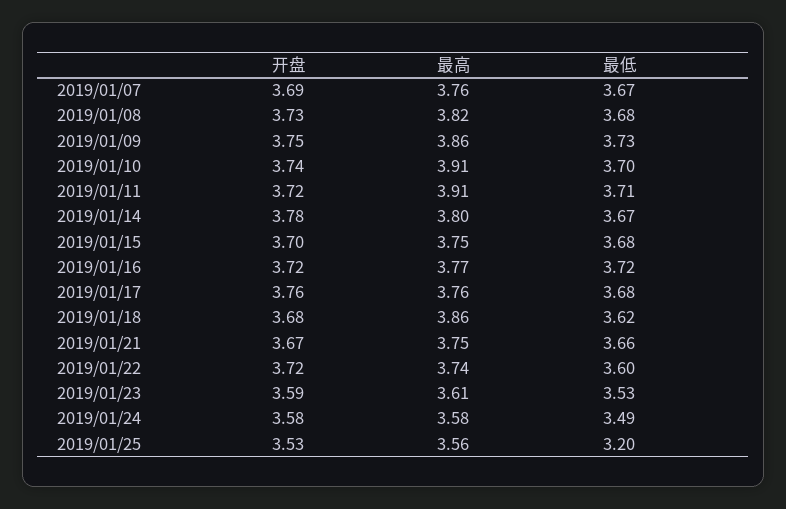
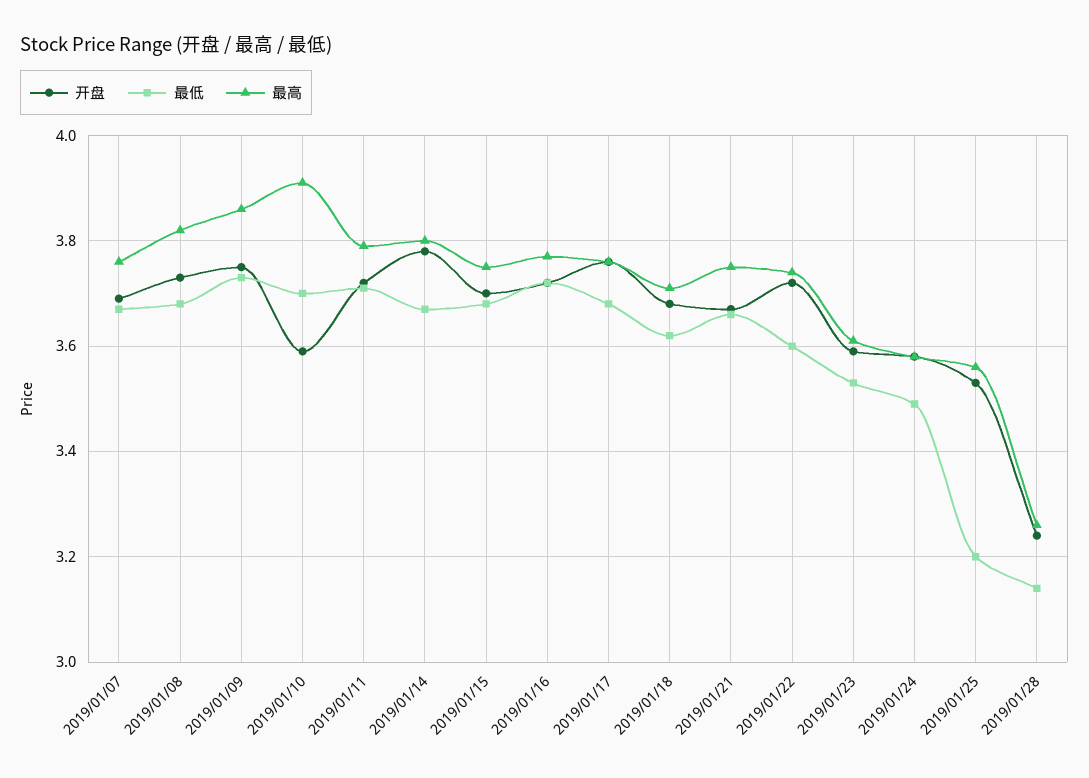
开盘, 2019/01/10: 3.74 -> 3.6
最高, 2019/01/11: 3.91 -> 3.8
最高, 2019/01/18: 3.86 -> 3.7
开盘, 2019/01/28: none -> 3.25
最低, 2019/01/28: none -> 3.15
最高, 2019/01/28: none -> 3.25

